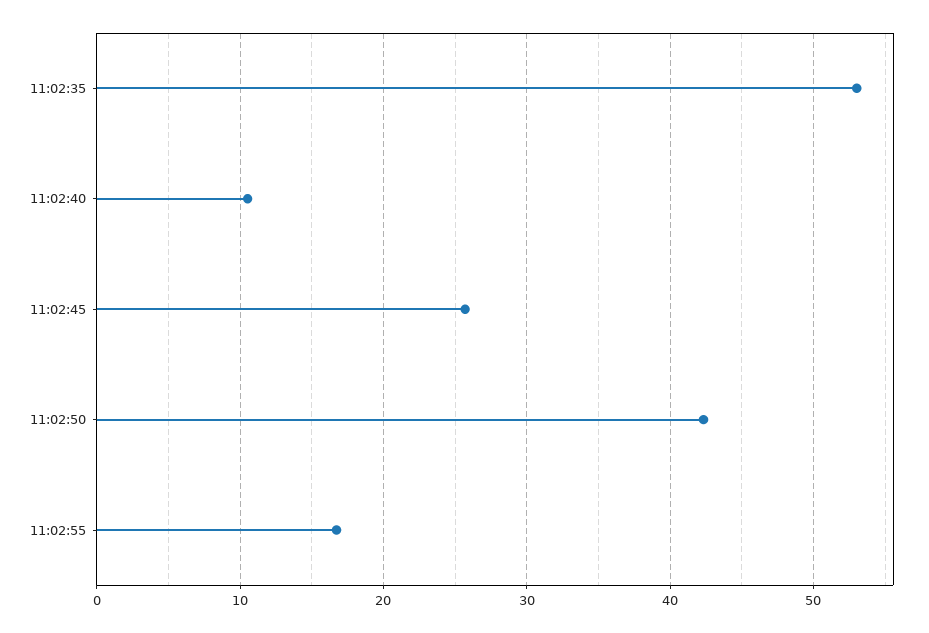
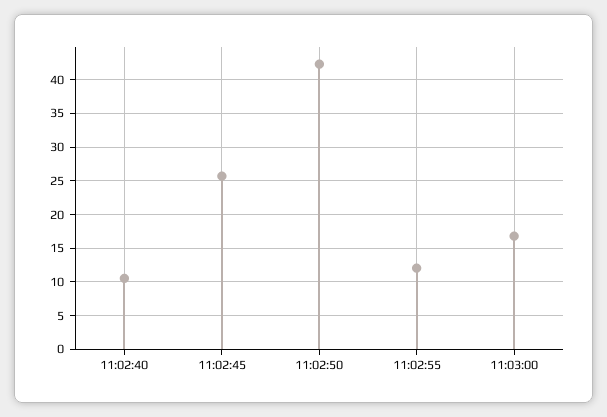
11:02:35: 53 -> none
11:02:55: 17 -> 12
11:03:00: none -> 17

